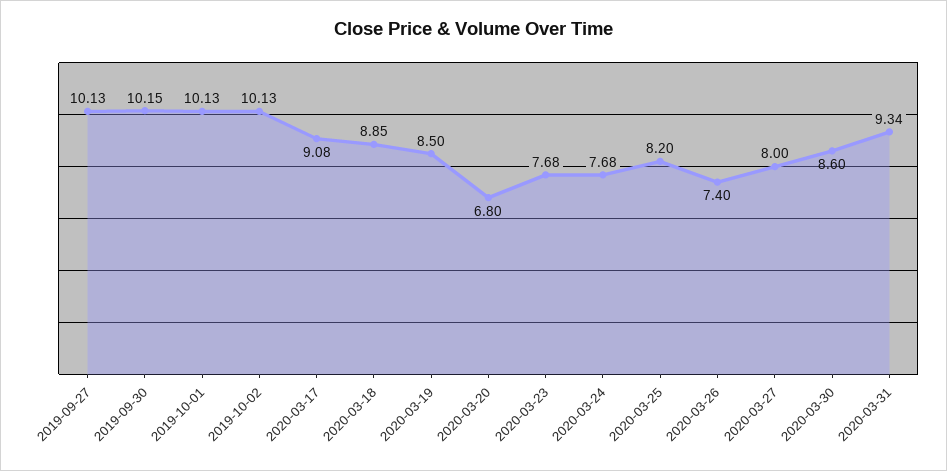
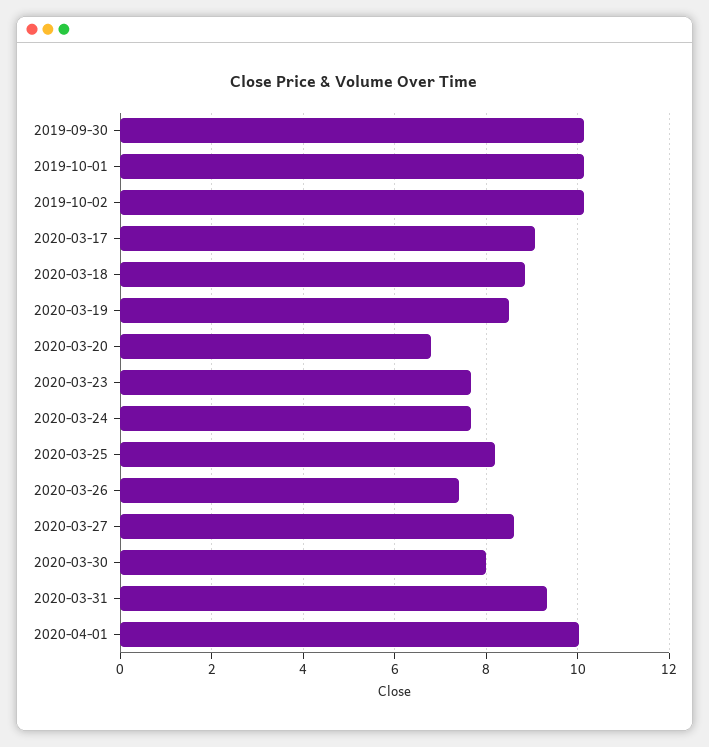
2019-09-27: 10.13 -> none
2020-03-27: 8 -> 8.6
2020-03-30: 8.6 -> 8
2020-04-01: none -> 10

